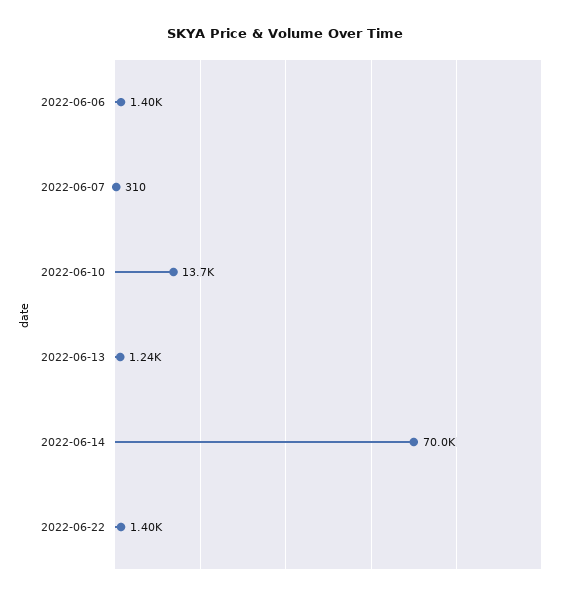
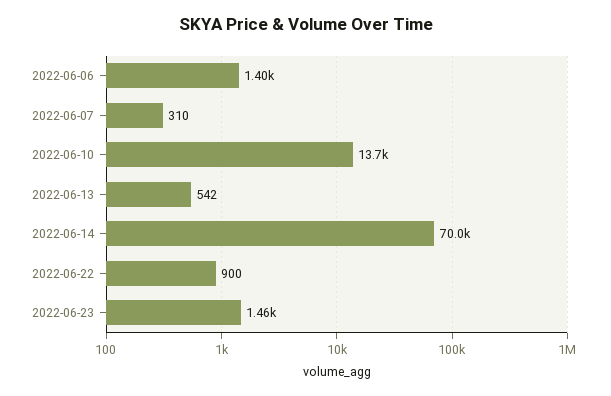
2022-06-13: 1240 -> 542
2022-06-22: 1400 -> 900
2022-06-23: none -> 1460

